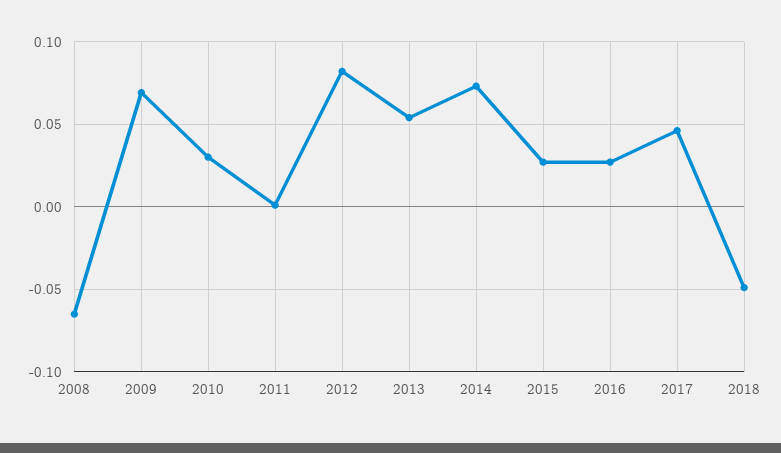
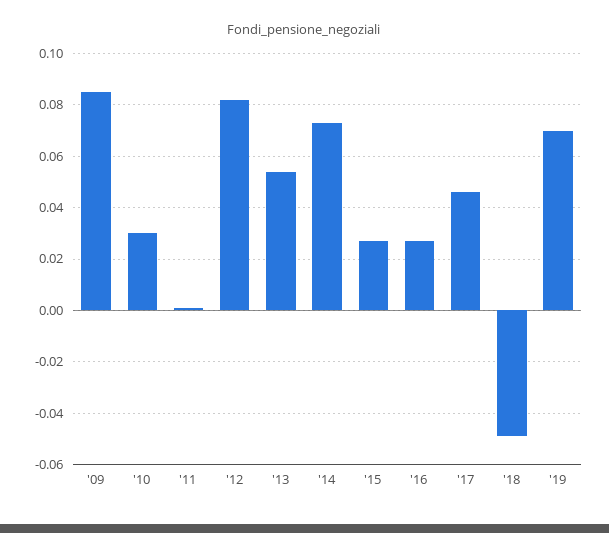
2008: -0.065 -> none
2009: 0.07 -> 0.085
'19: none -> 0.07

